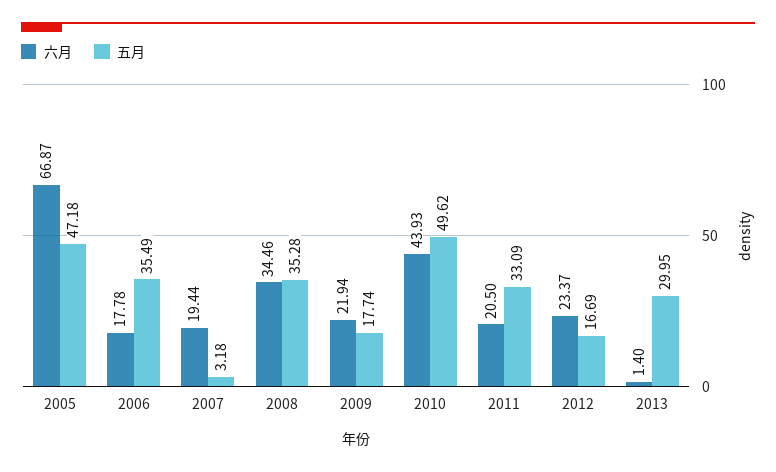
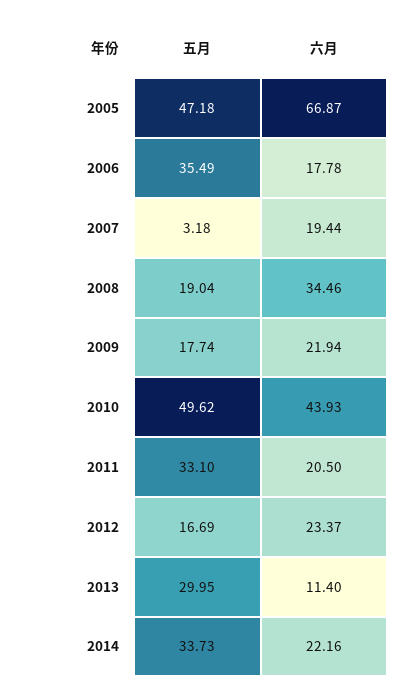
五月, 2008: 35.28 -> 19.04
五月, 2011: 33.09 -> 33.1
六月, 2013: 1.4 -> 11.4
五月, 2014: none -> 33.73
六月, 2014: none -> 22.16

